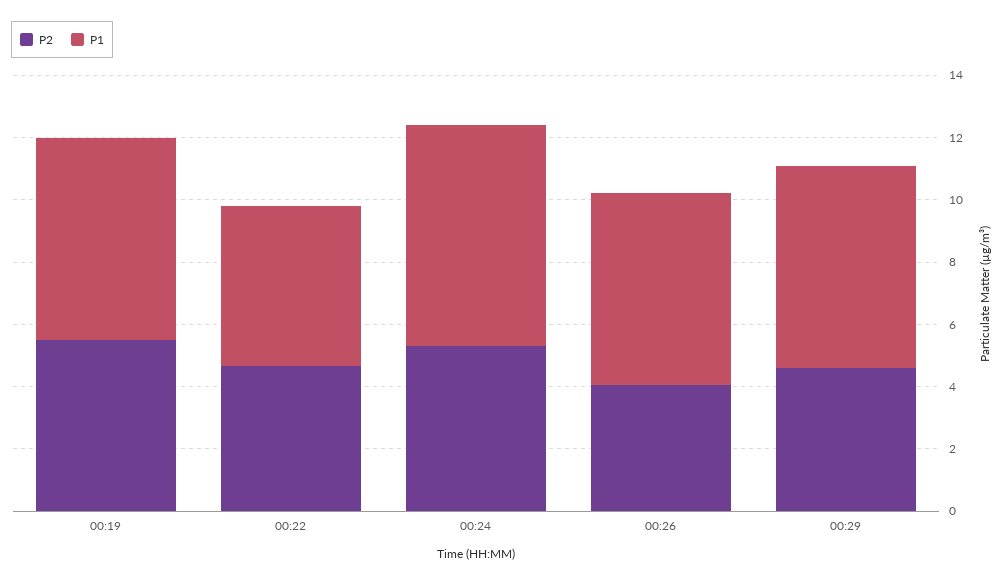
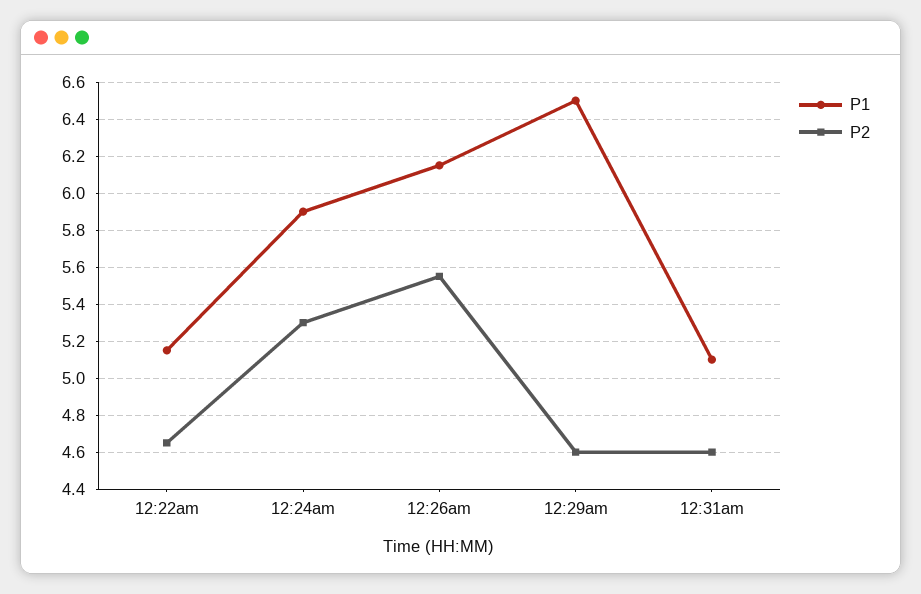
P2, 00:19: 5.5 -> none
P1, 00:19: 6.5 -> none
P1, 00:24: 7 -> 5.9
P2, 00:26: 4 -> 5.55
P1, 12:31am: none -> 5.1
P2, 12:31am: none -> 4.6

